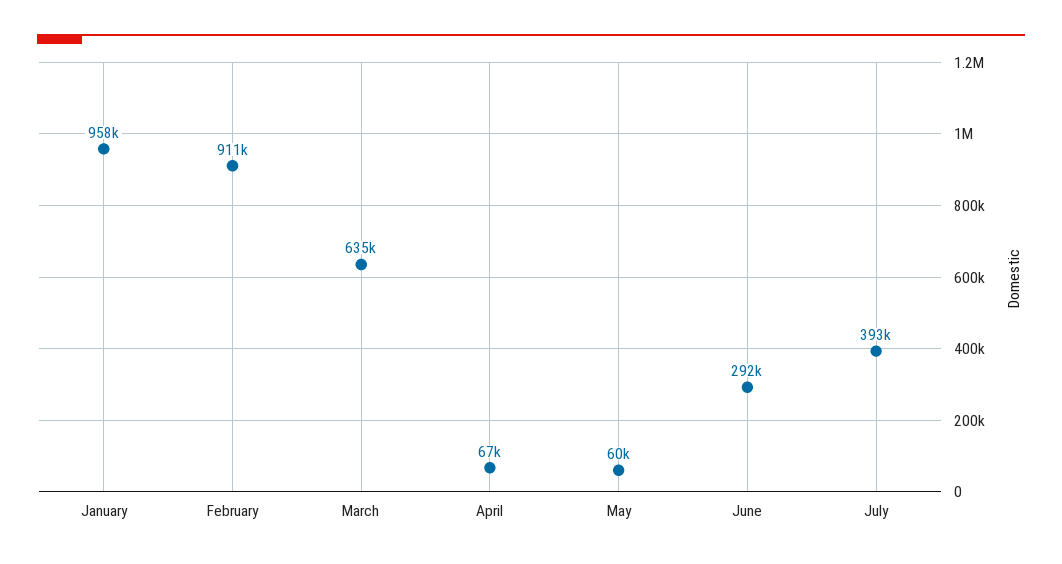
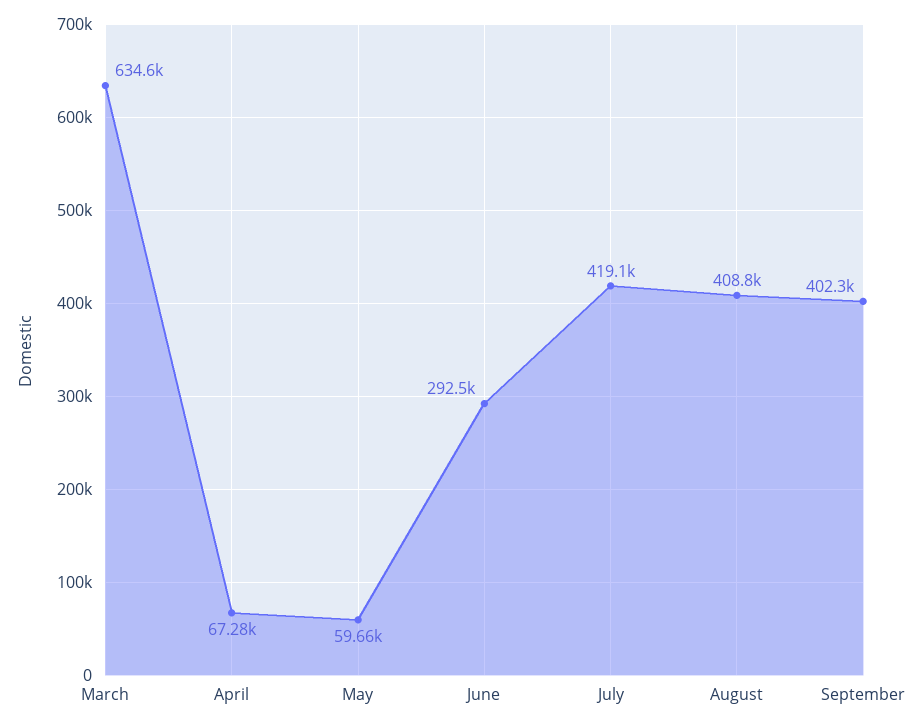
January: 958000 -> none
February: 911000 -> none
July: 393000 -> 419100
August: none -> 408800
September: none -> 402300

